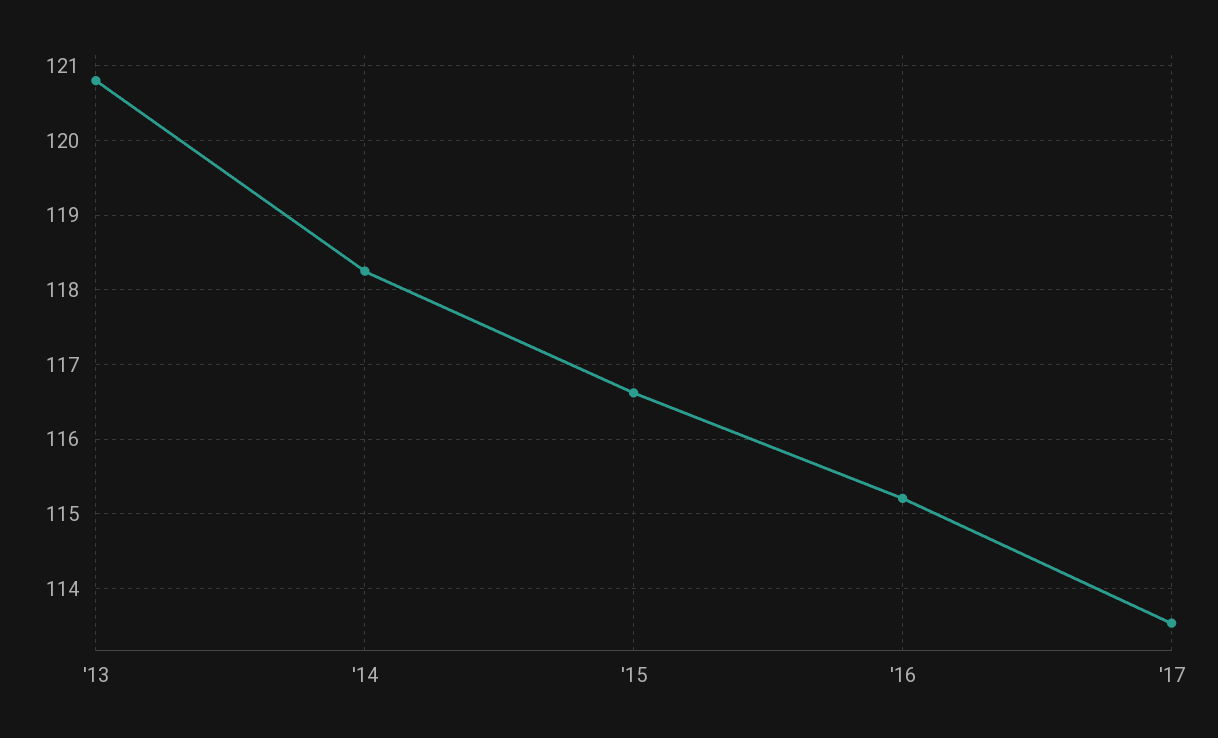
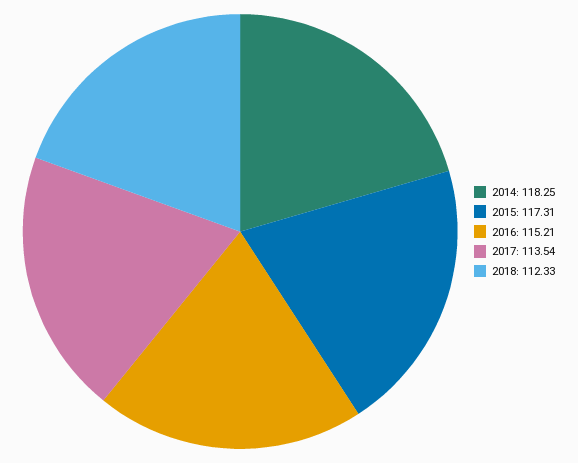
'13: 120.8 -> none
'15: 116.6 -> 117.31
2018: none -> 112.33

